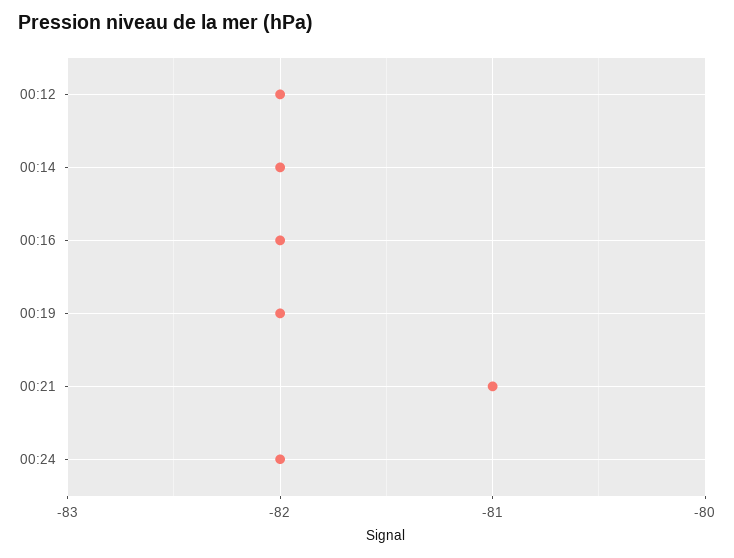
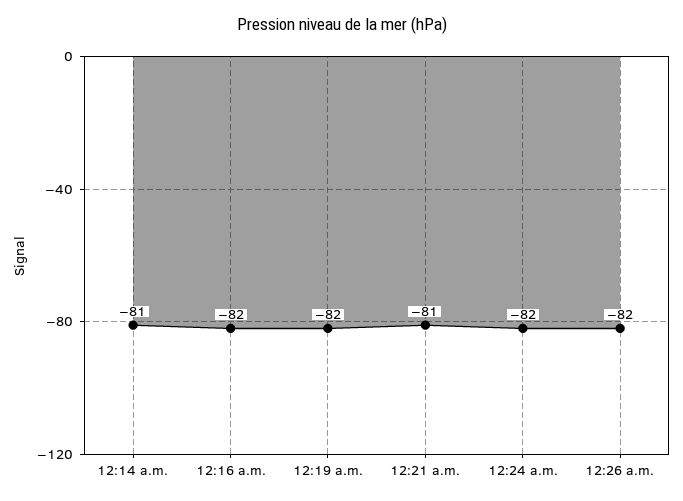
00:12: -82 -> none
00:14: -82 -> -81
12:26 a.m.: none -> -82

